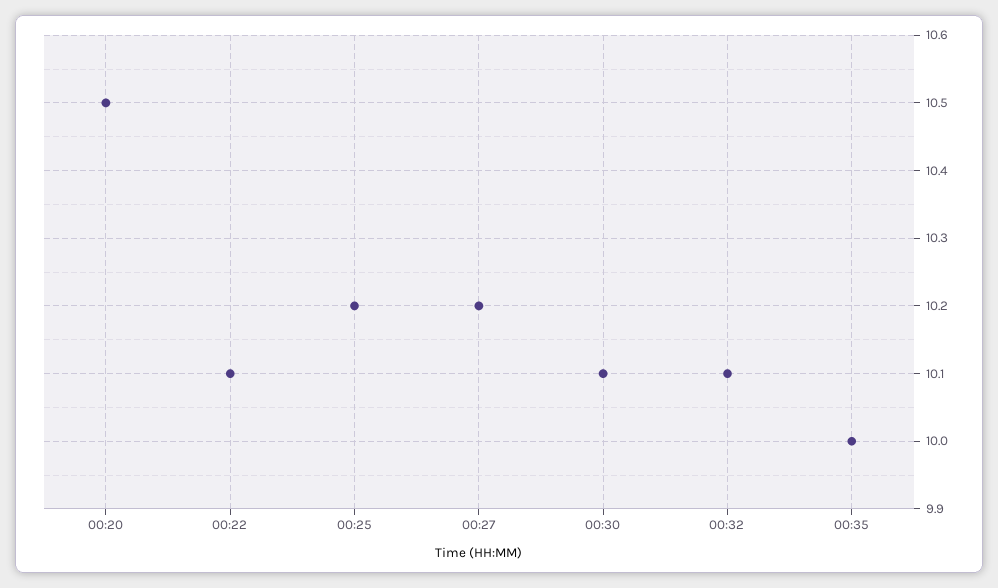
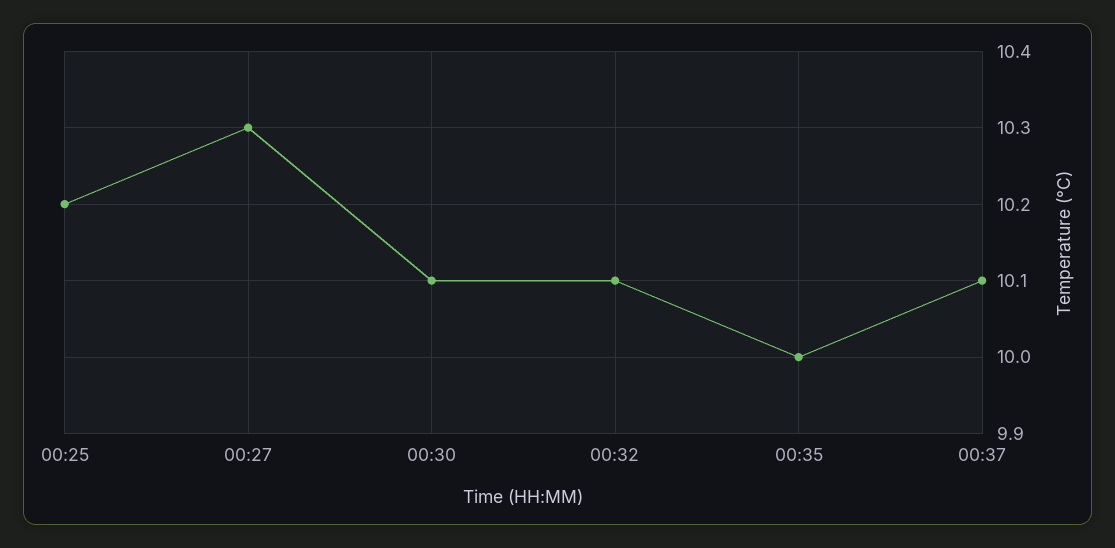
00:20: 10.5 -> none
00:22: 10.1 -> none
00:27: 10.2 -> 10.3
00:37: none -> 10.1

